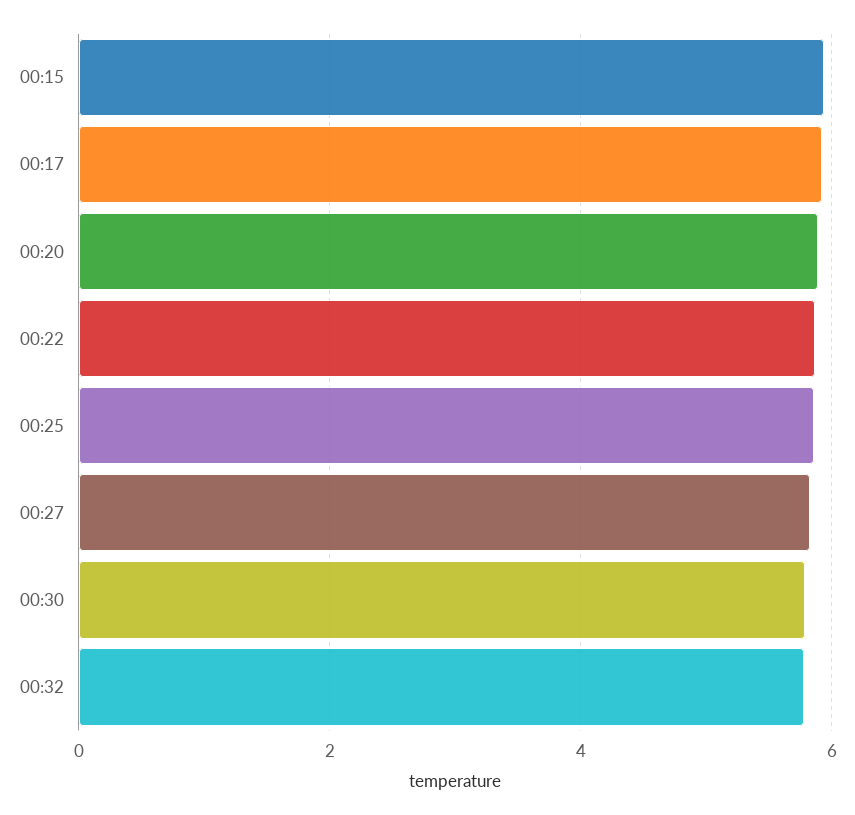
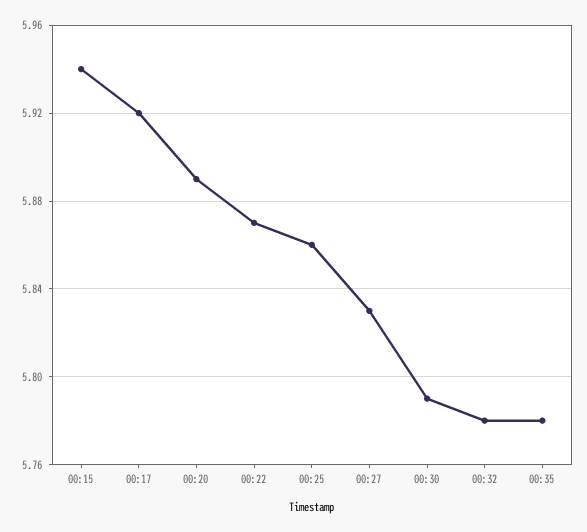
00:35: none -> 5.78

